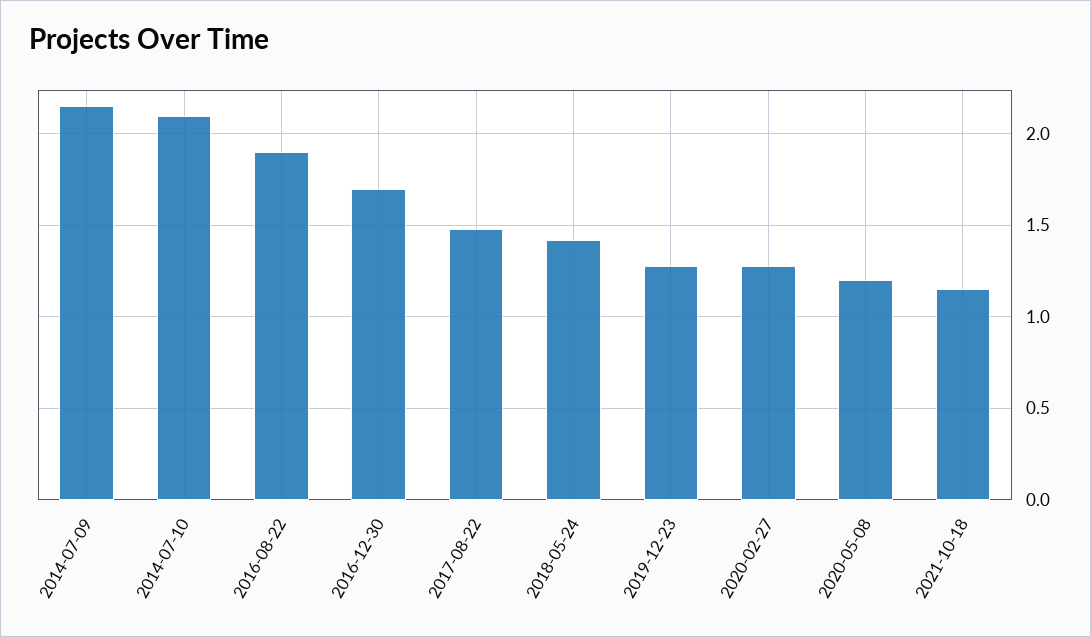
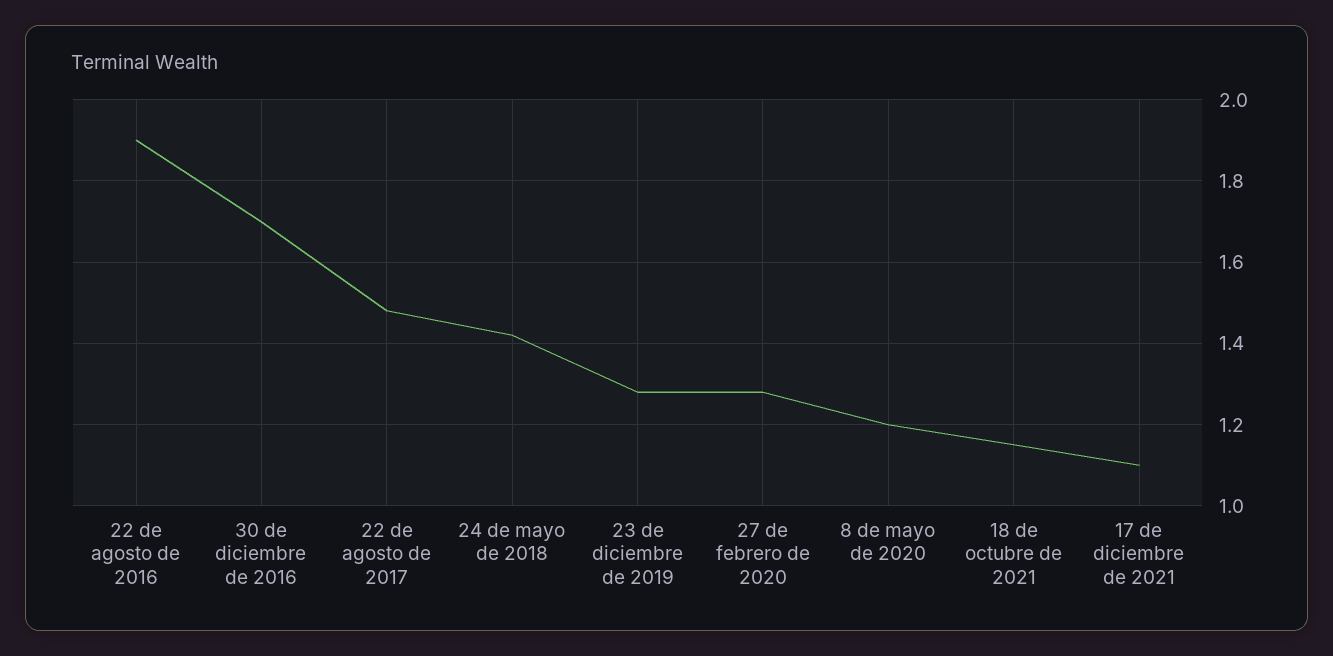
2014-07-09: 2.15 -> none
2014-07-10: 2.1 -> none
17 de diciembre de 2021: none -> 1.1

